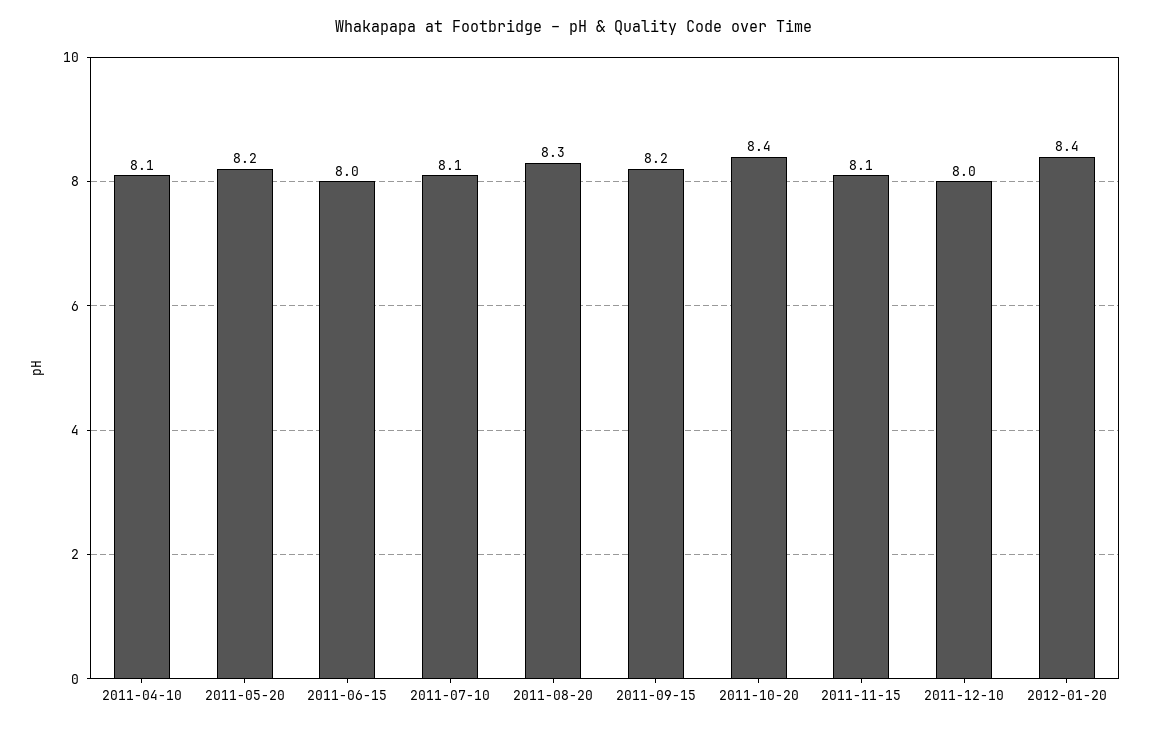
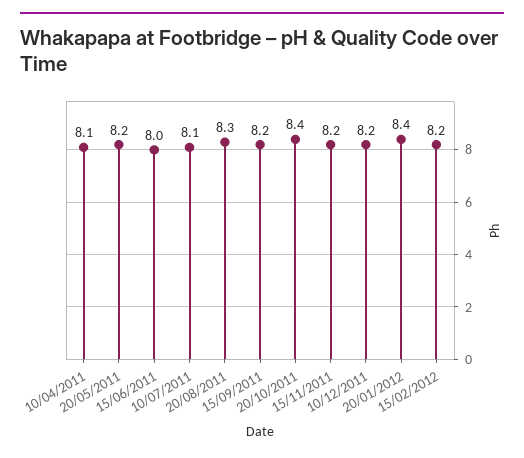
2011-11-15: 8.1 -> 8.2
2011-12-10: 8 -> 8.2
15/02/2012: none -> 8.2

